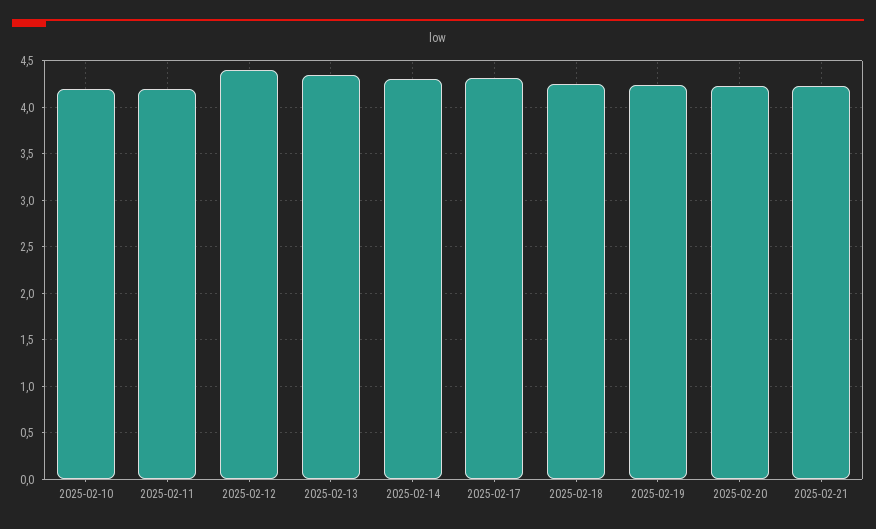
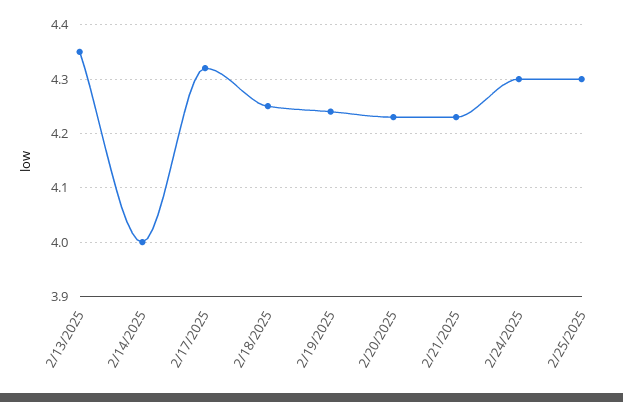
2025-02-10: 4.2 -> none
2025-02-11: 4.2 -> none
2025-02-12: 4.4 -> none
2025-02-14: 4.3 -> 4
2/24/2025: none -> 4.3
2/25/2025: none -> 4.3

